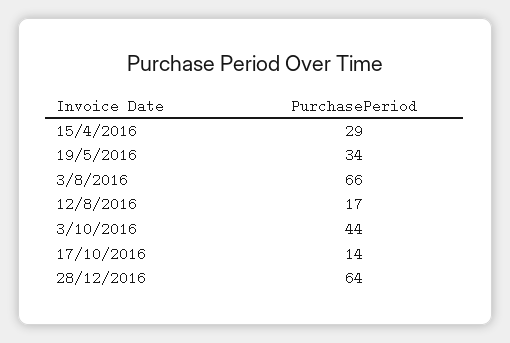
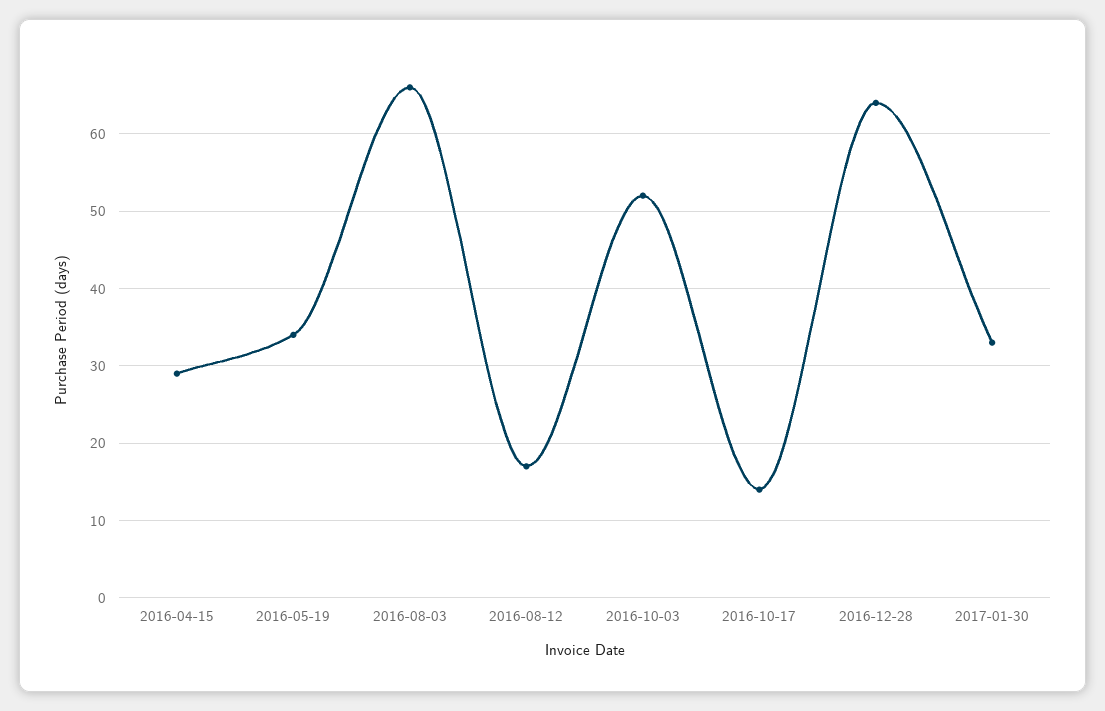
3/10/2016: 44 -> 52
2017-01-30: none -> 33

